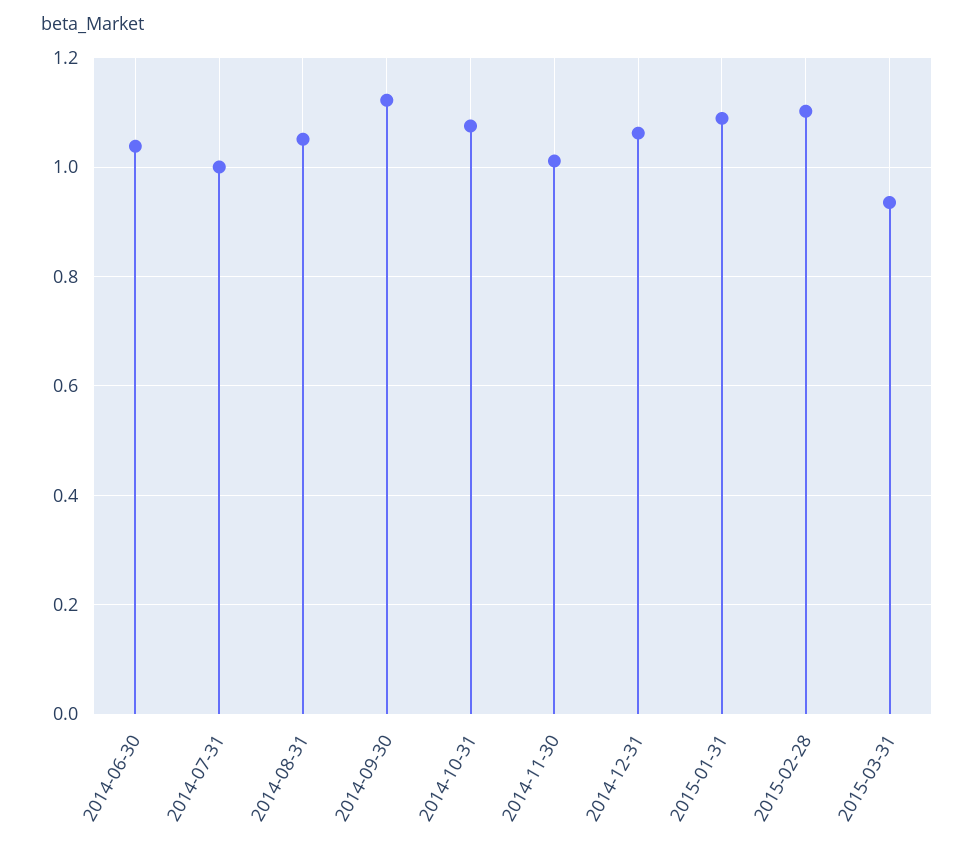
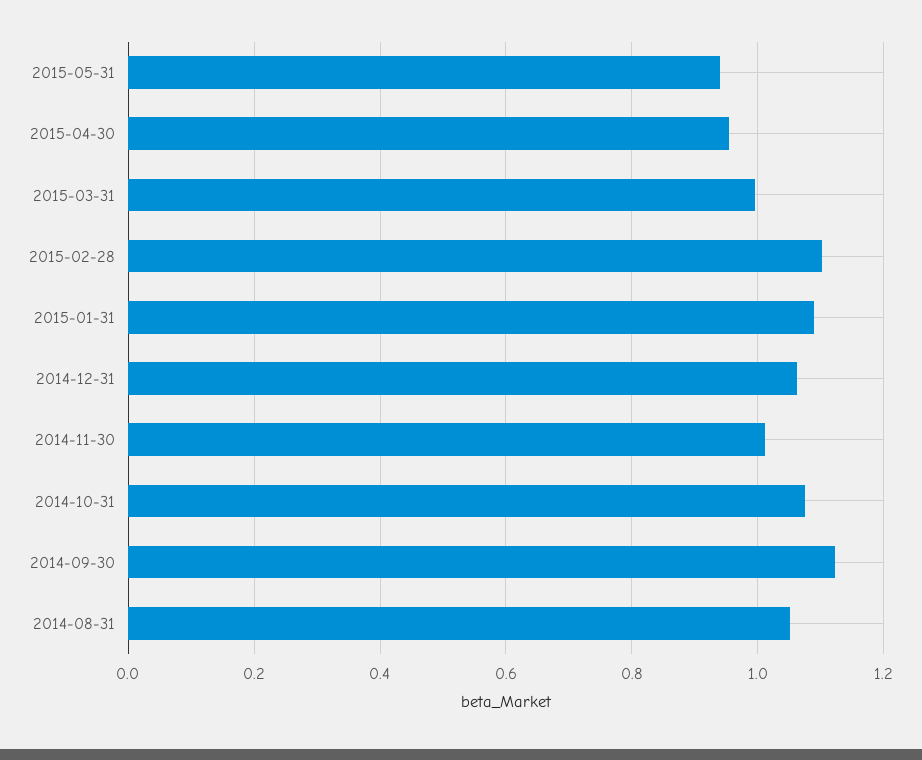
2014-06-30: 1.04 -> none
2014-07-31: 1 -> none
2015-03-31: 0.94 -> 1
2015-05-31: none -> 0.94
2015-04-30: none -> 0.96

